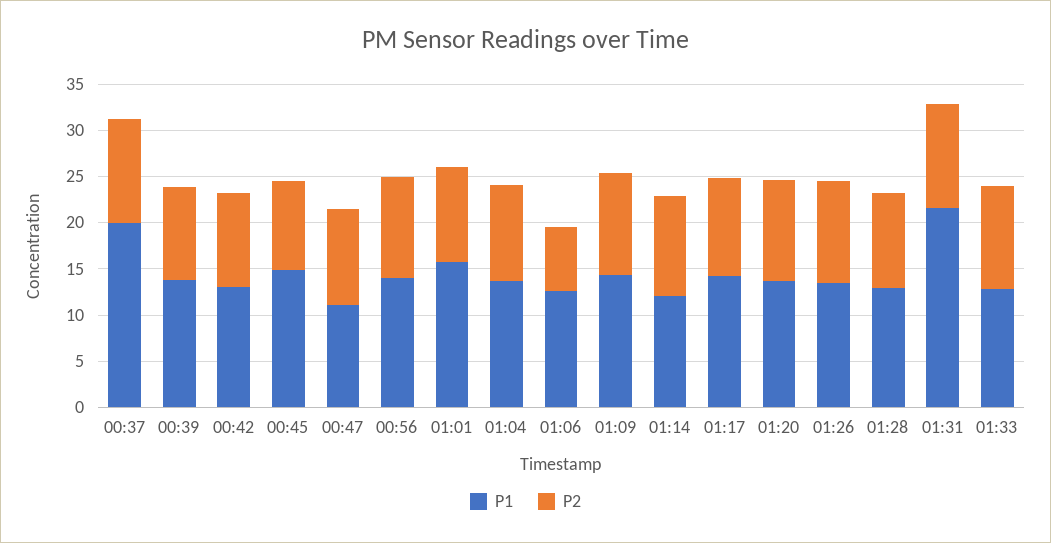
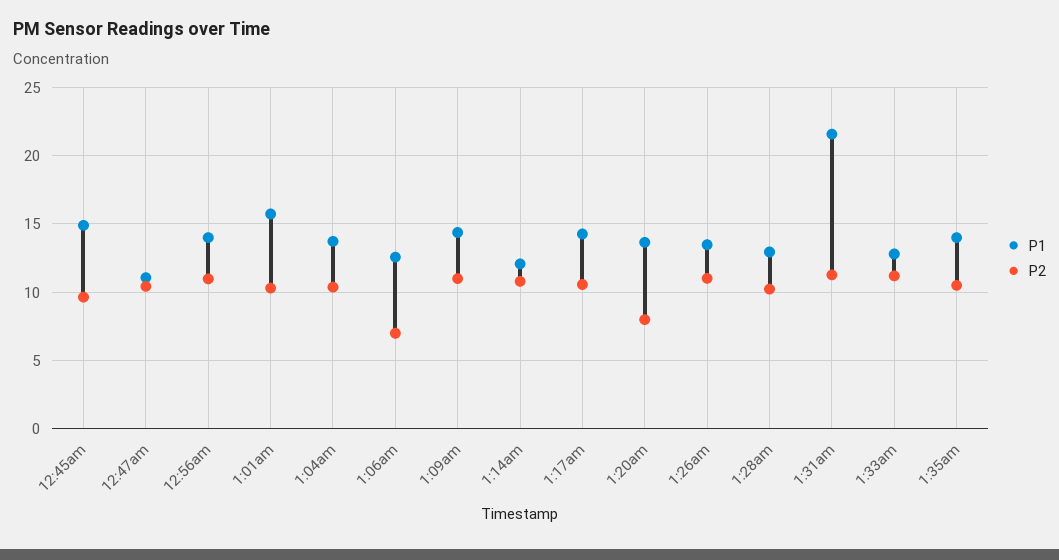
P1, 00:37: 20 -> none
P2, 00:37: 11 -> none
P1, 00:39: 14 -> none
P2, 00:39: 10 -> none
P1, 00:42: 13 -> none
P2, 00:42: 10 -> none
P2, 01:20: 11 -> 8
P1, 1:35am: none -> 14
P2, 1:35am: none -> 10.5

